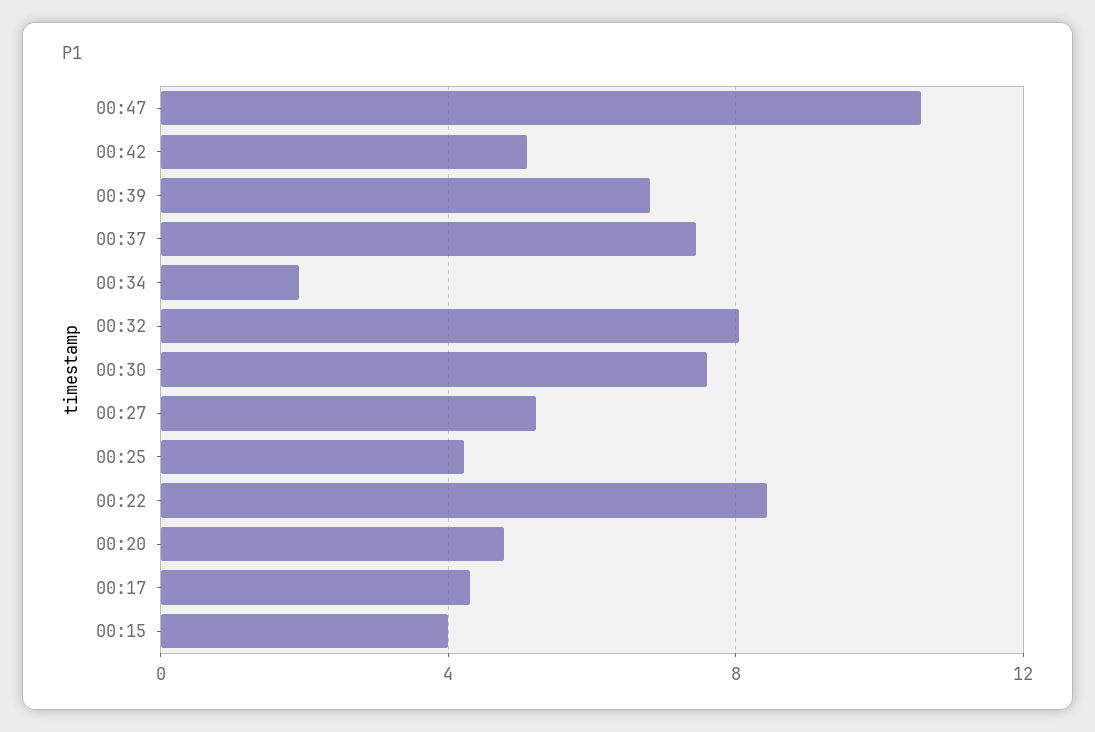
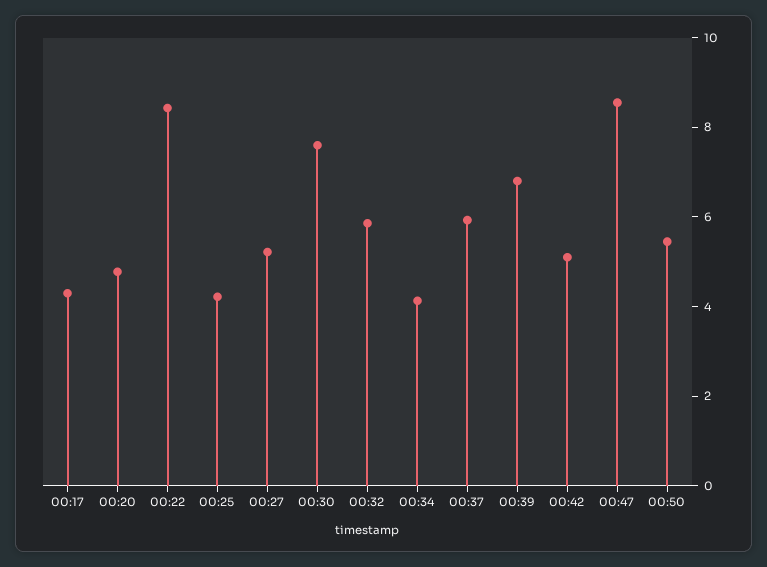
00:47: 10.5 -> 8.5
00:37: 7.5 -> 6
00:34: 2 -> 4
00:32: 8 -> 6
00:15: 4 -> none
00:50: none -> 5.5

